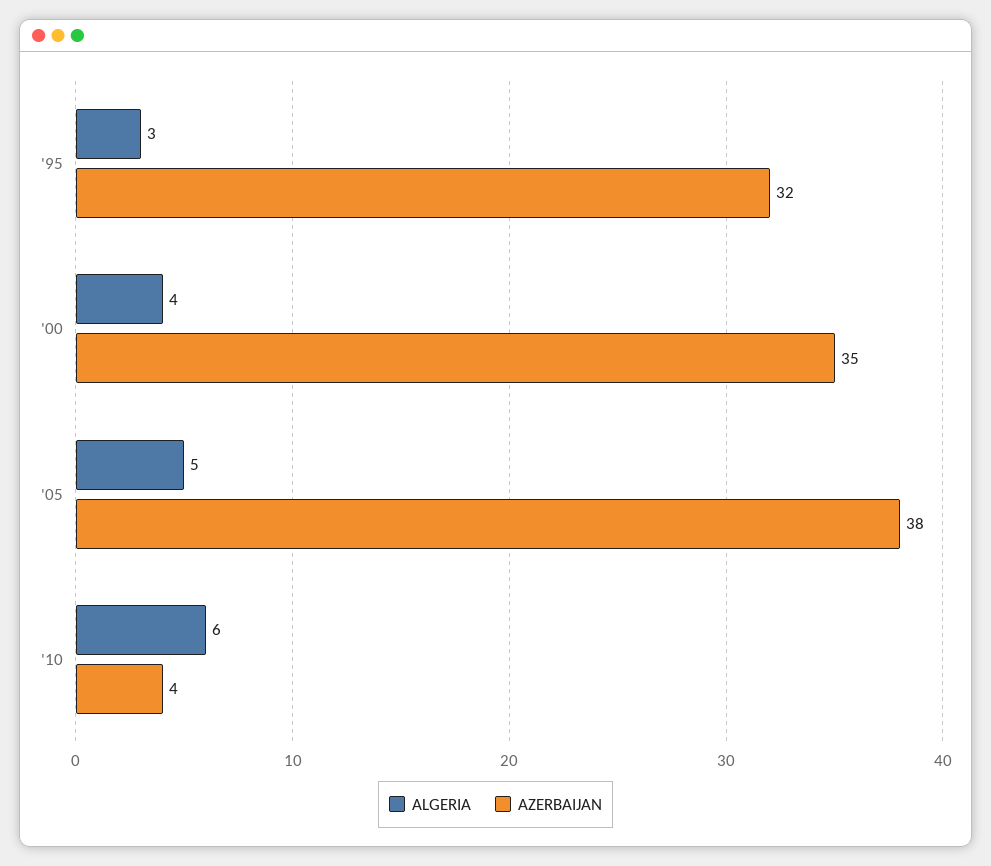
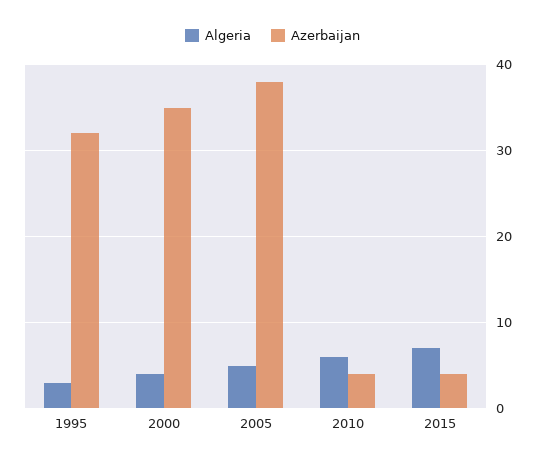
ALGERIA, 2015: none -> 7
AZERBAIJAN, 2015: none -> 4

